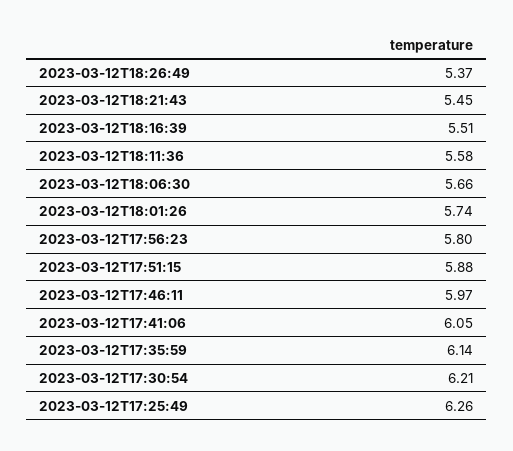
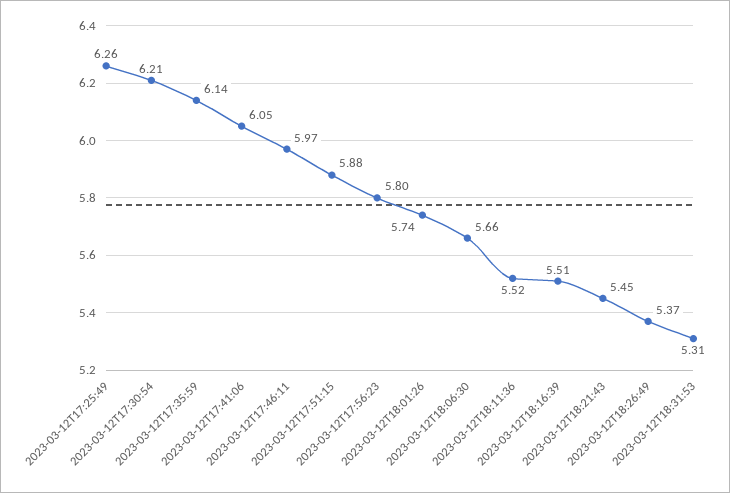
2023-03-12T18:11:36: 5.58 -> 5.52
2023-03-12T18:31:53: none -> 5.31

